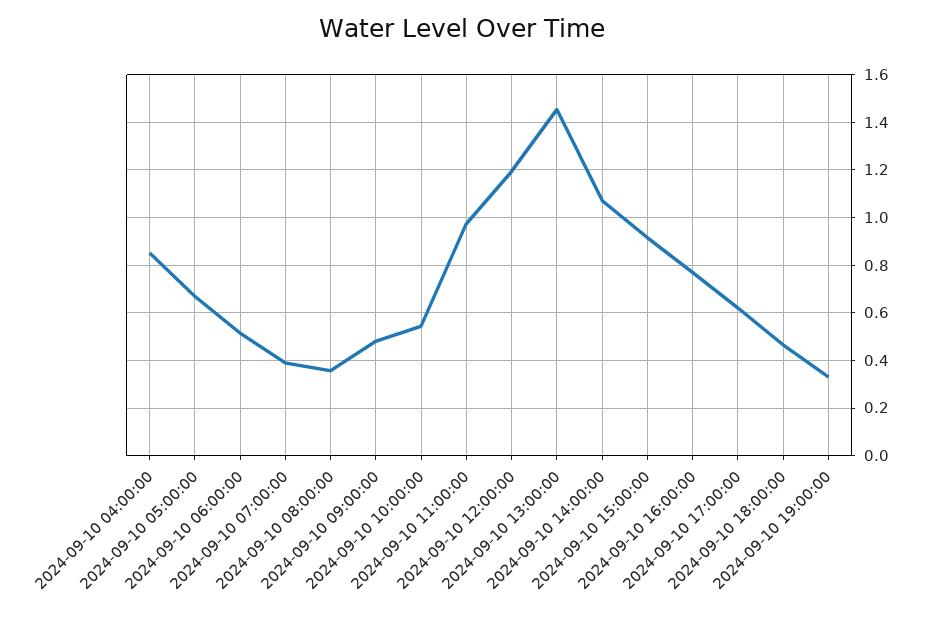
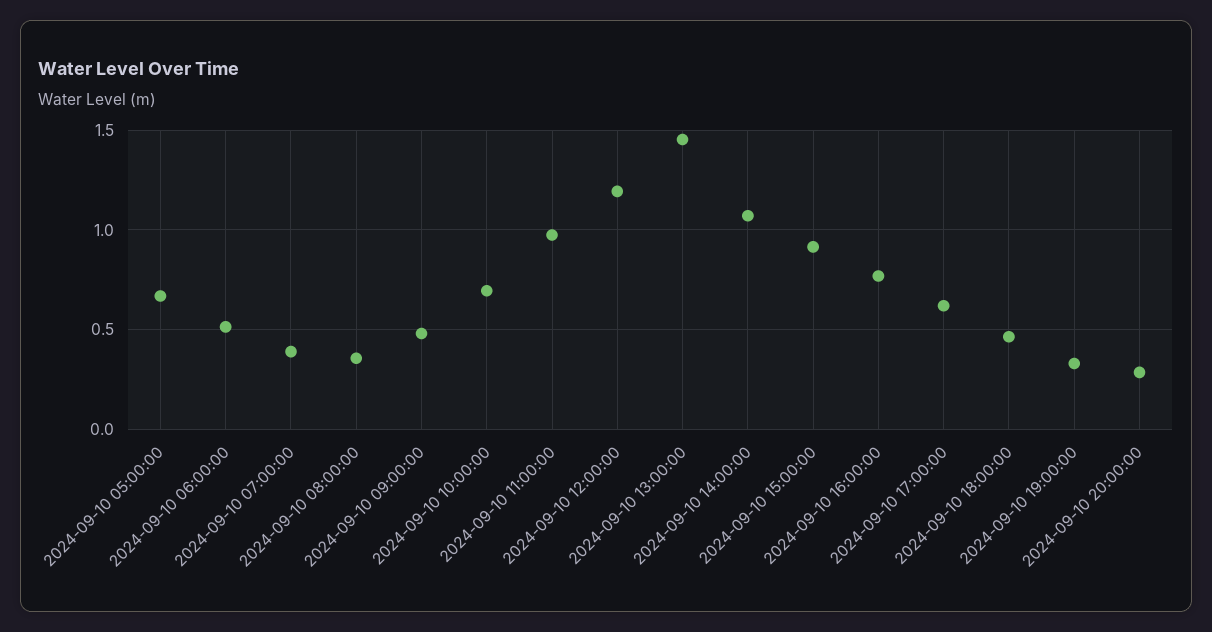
2024-09-10 04:00:00: 0.85 -> none
2024-09-10 10:00:00: 0.55 -> 0.7
2024-09-10 20:00:00: none -> 0.3

